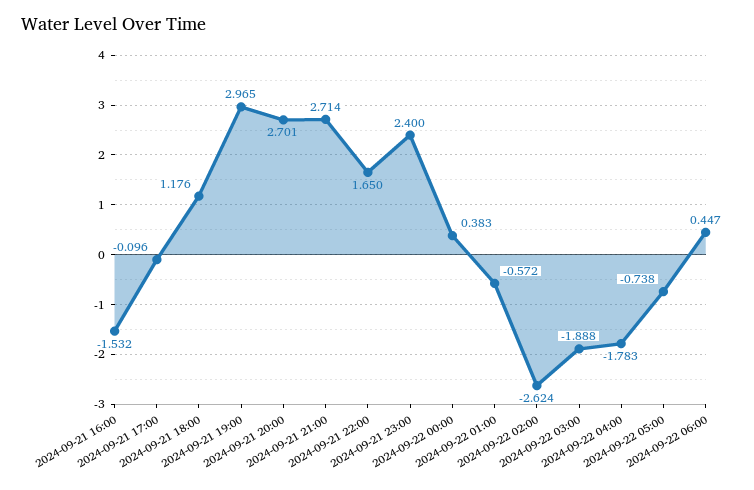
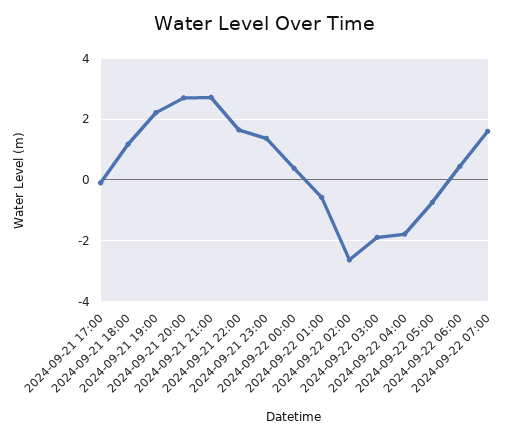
2024-09-21 16:00: -1.532 -> none
2024-09-21 19:00: 2.965 -> 2.2
2024-09-21 23:00: 2.4 -> 1.4
2024-09-22 07:00: none -> 1.6

